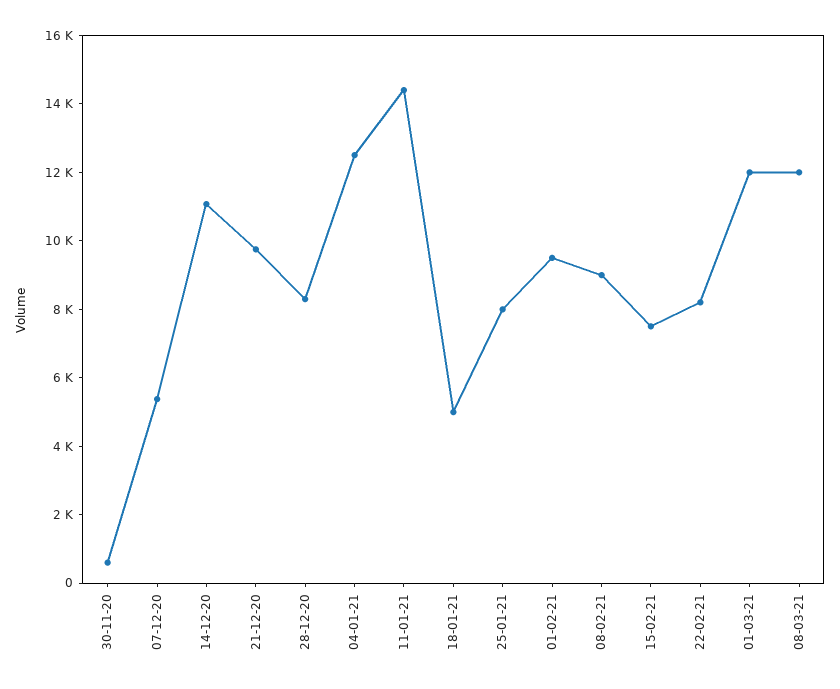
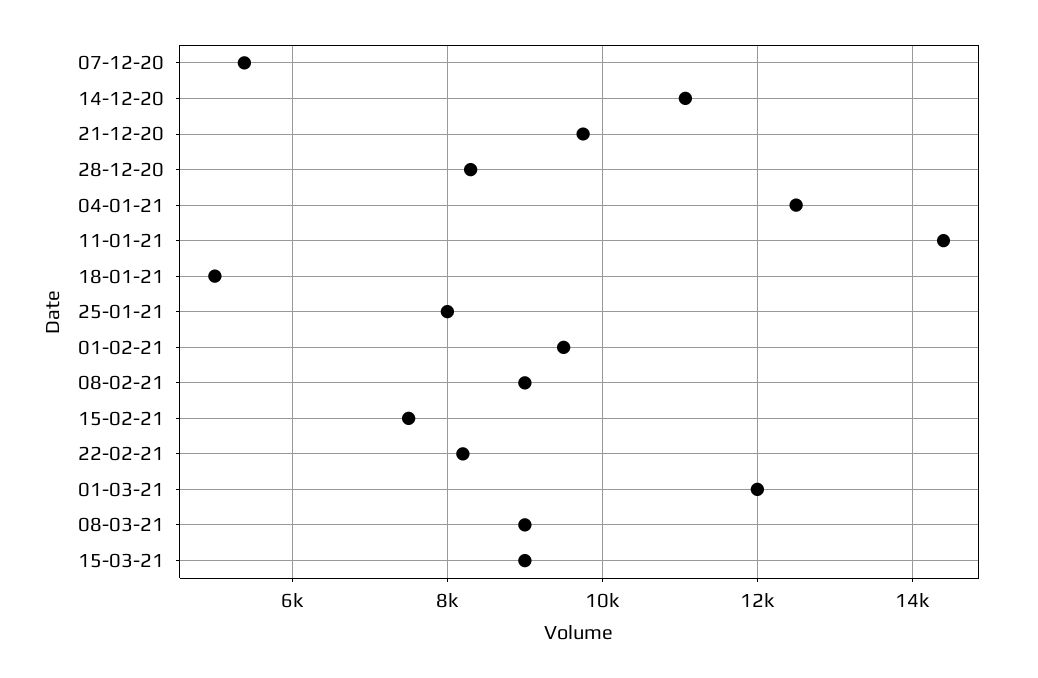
30-11-20: 500 -> none
08-03-21: 12000 -> 9000
15-03-21: none -> 9000

